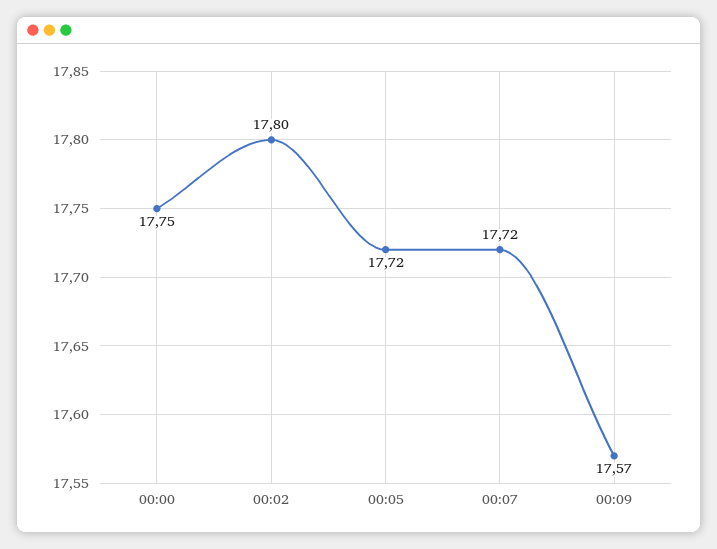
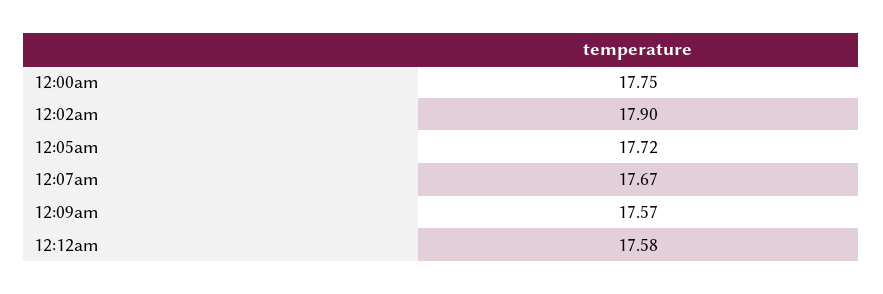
00:02: 17.8 -> 17.9
00:07: 17.72 -> 17.67
12:12am: none -> 17.58

